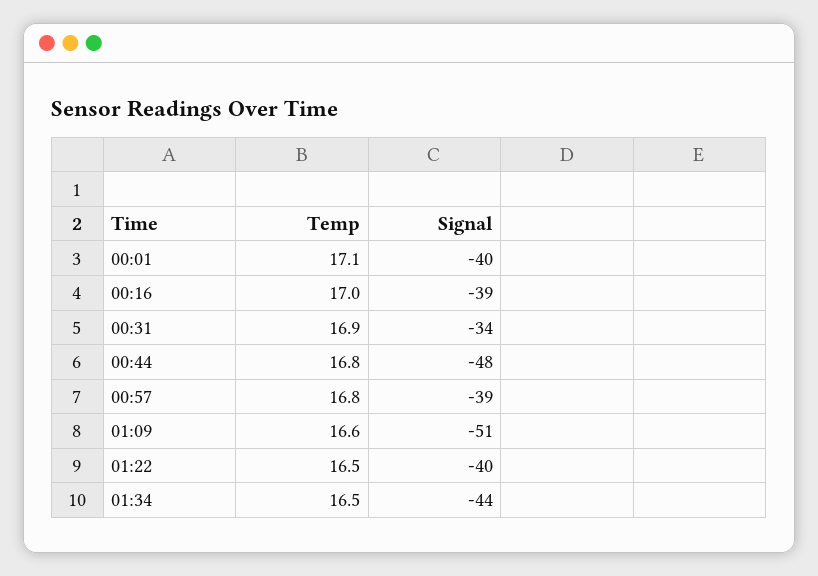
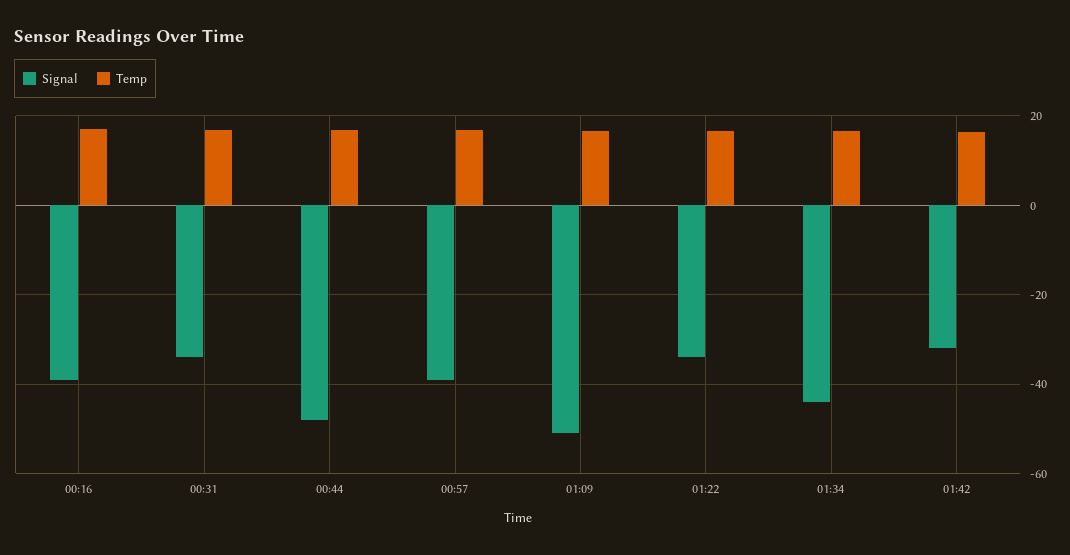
Temp, 00:01: 17.1 -> none
Signal, 00:01: -40 -> none
Signal, 01:22: -40 -> -34
Signal, 01:42: none -> -32
Temp, 01:42: none -> 16

